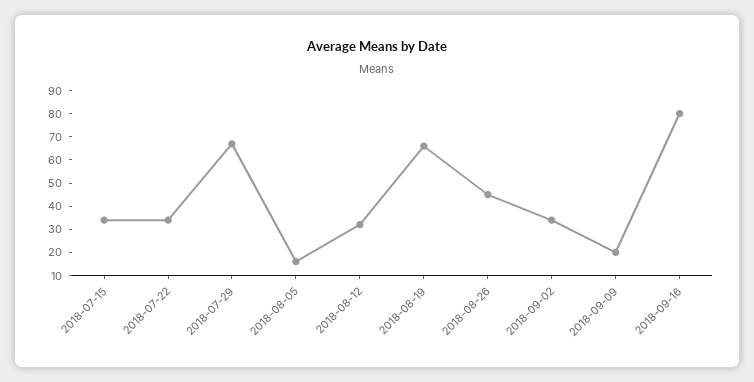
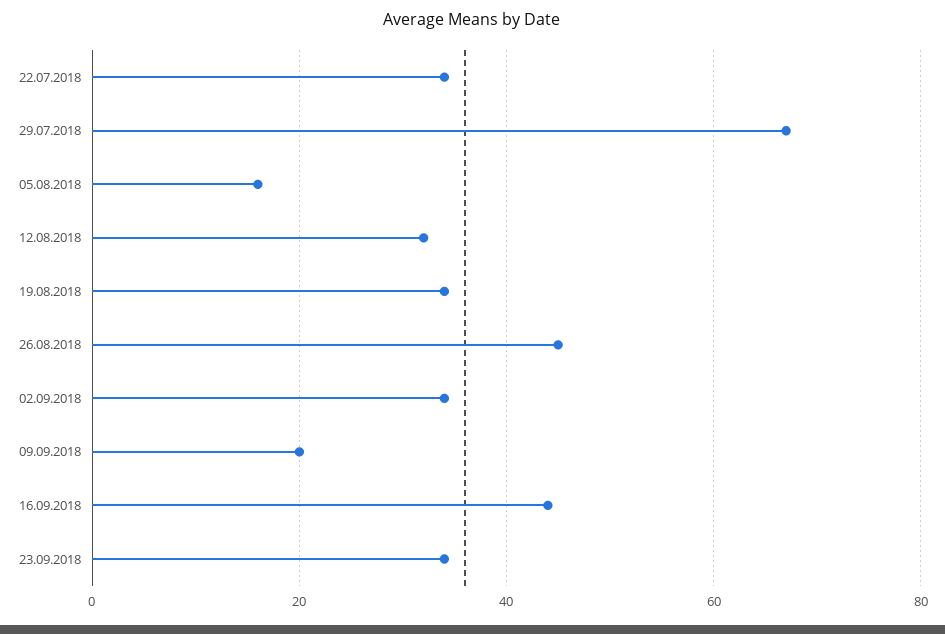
2018-07-15: 35 -> none
2018-08-19: 65 -> 35
2018-09-16: 80 -> 45
23.09.2018: none -> 35

